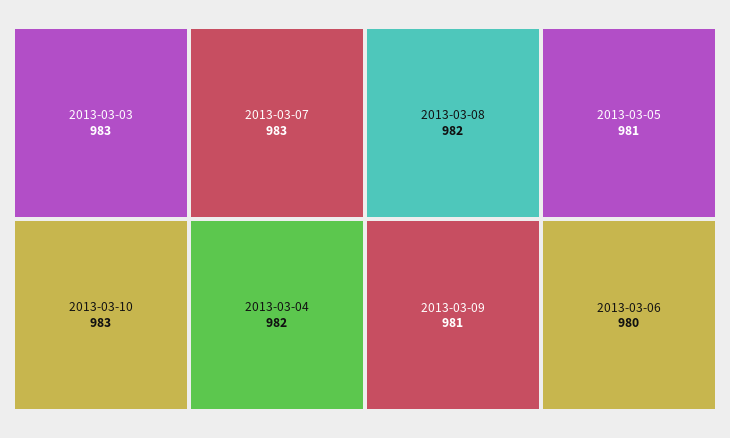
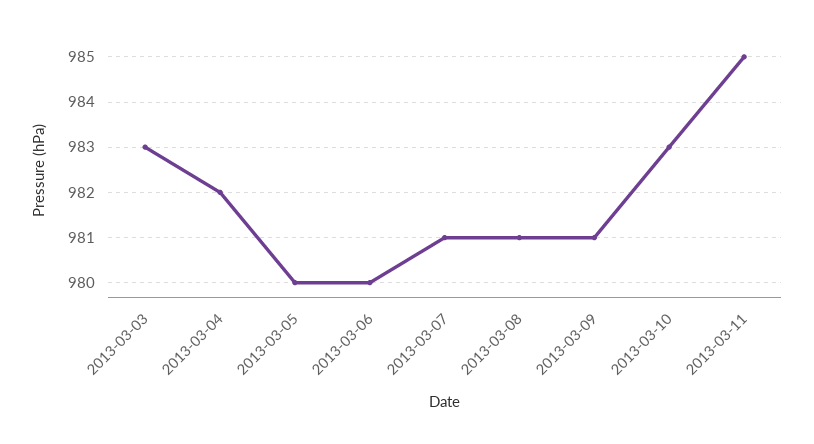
2013-03-07: 983 -> 981
2013-03-08: 982 -> 981
2013-03-05: 981 -> 980
2013-03-11: none -> 985

